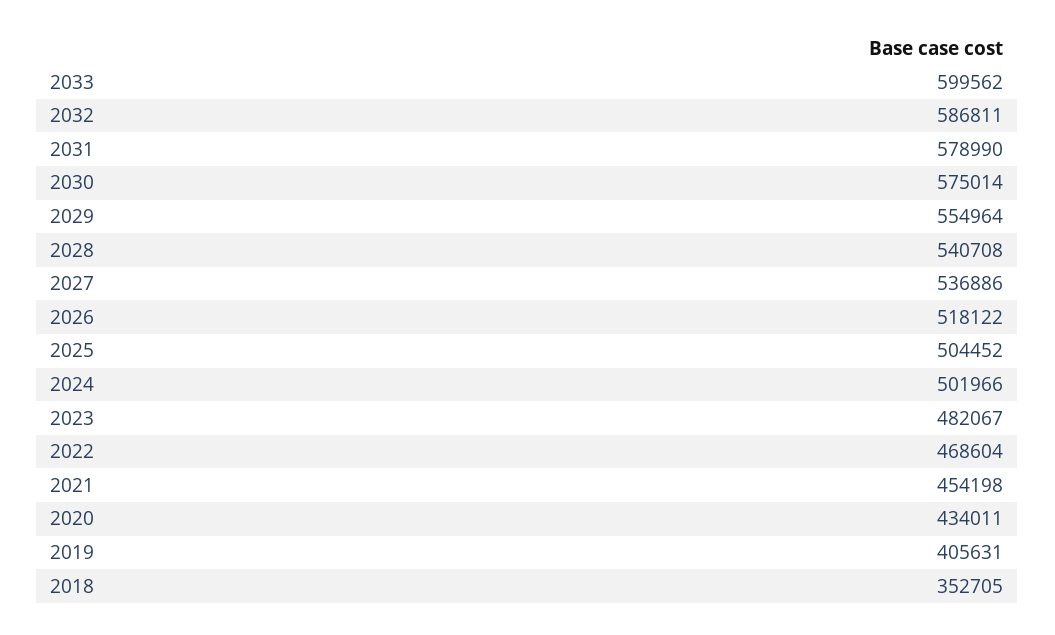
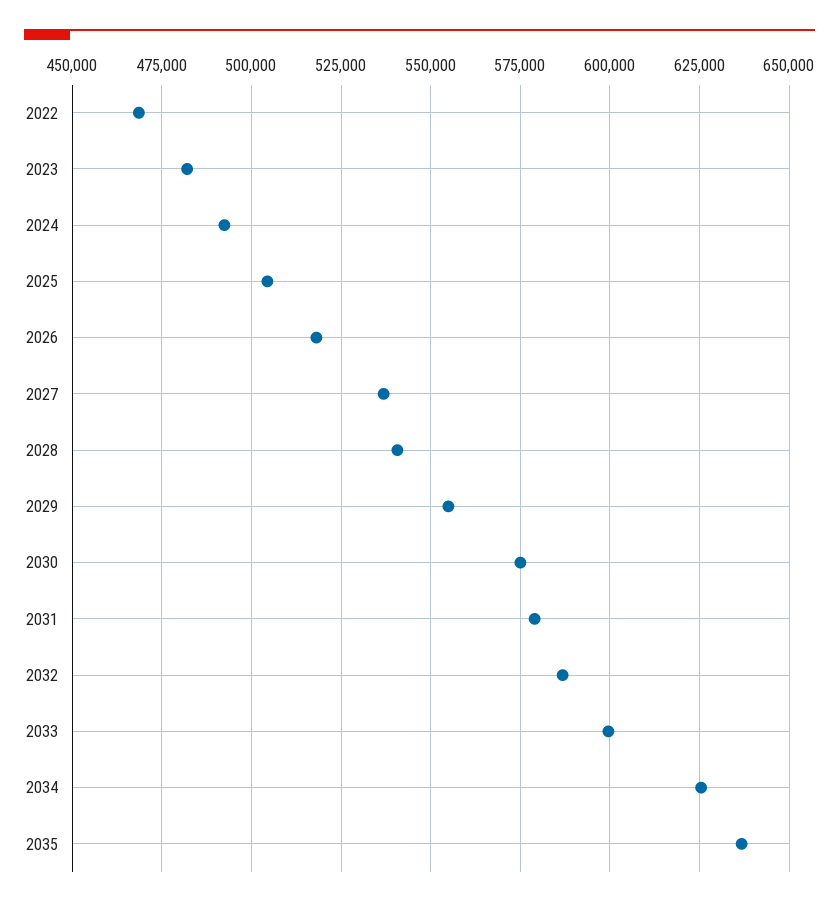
2024: 501966 -> 492500
2021: 454198 -> none
2020: 434011 -> none
2019: 405631 -> none
2018: 352705 -> none
2034: none -> 625000
2035: none -> 637500

